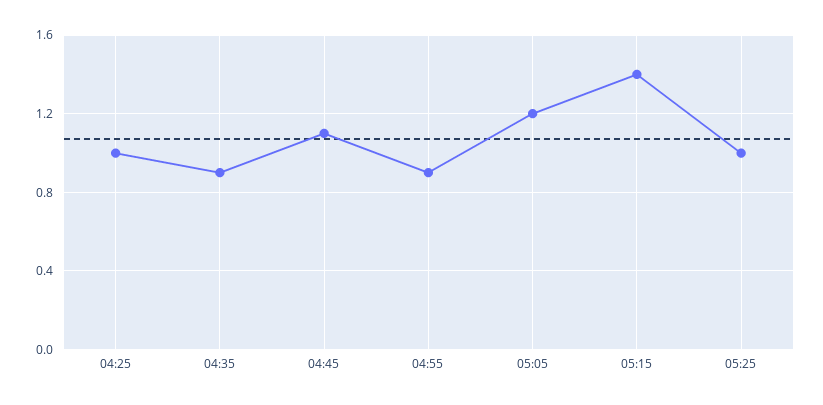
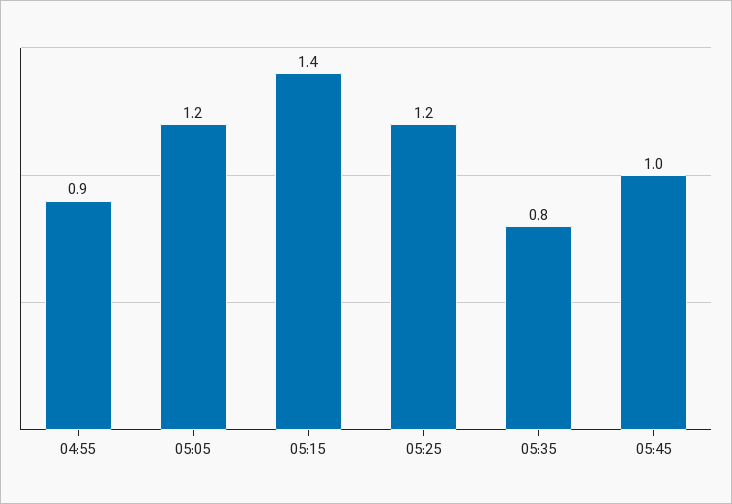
04:25: 1 -> none
04:35: 0.9 -> none
04:45: 1.1 -> none
05:25: 1 -> 1.2
05:35: none -> 0.8
05:45: none -> 1

